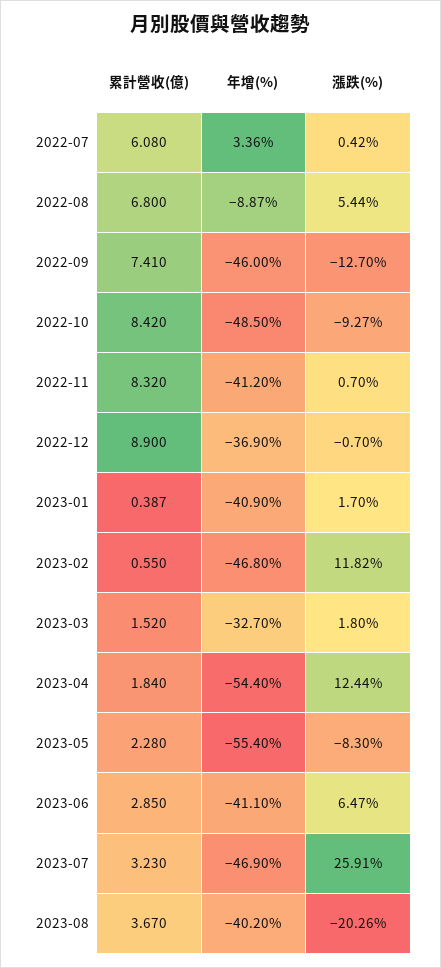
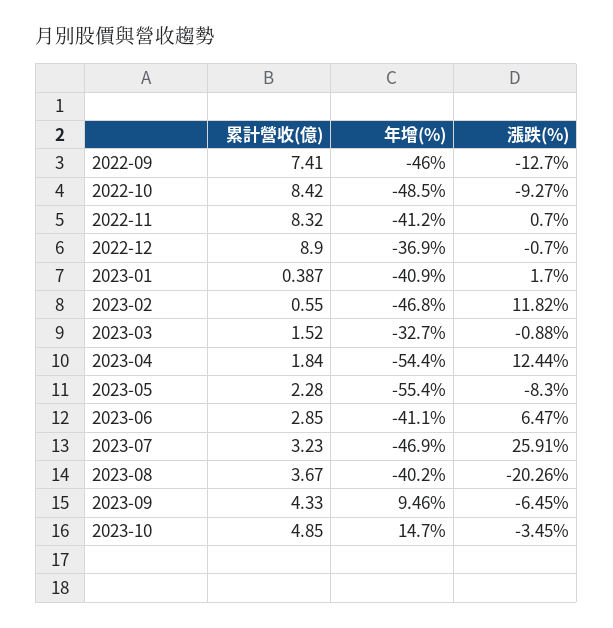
累計營收(億), 2022-07: 6.08 -> none
年增(%), 2022-07: 3.36 -> none
漲跌(%), 2022-07: 0.42 -> none
累計營收(億), 2022-08: 6.8 -> none
年增(%), 2022-08: -8.87 -> none
漲跌(%), 2022-08: 5.44 -> none
漲跌(%), 2023-03: 1.8 -> -0.88
累計營收(億), 2023-09: none -> 4.33
年增(%), 2023-09: none -> 9.46
漲跌(%), 2023-09: none -> -6.45
累計營收(億), 2023-10: none -> 4.85
年增(%), 2023-10: none -> 14.7
漲跌(%), 2023-10: none -> -3.45

